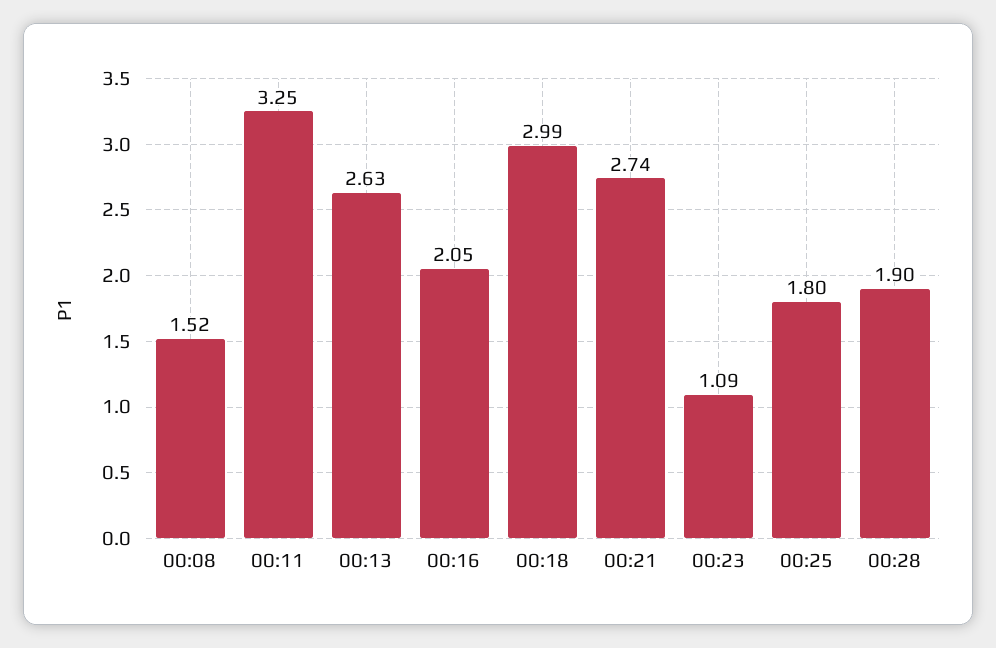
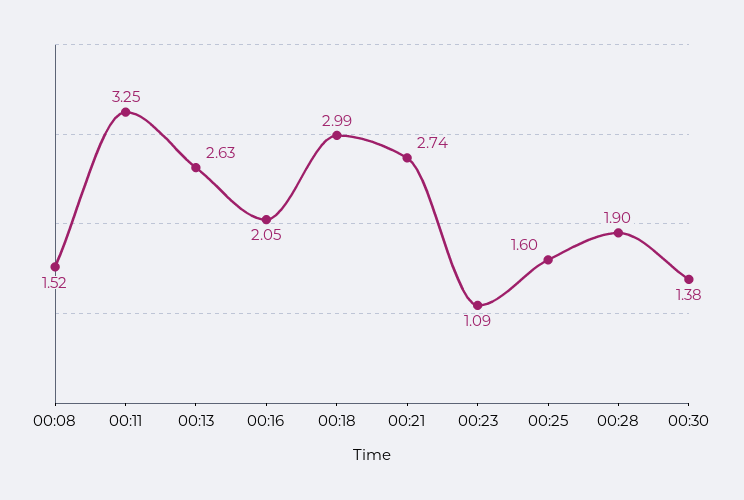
00:25: 1.8 -> 1.6
00:30: none -> 1.38

